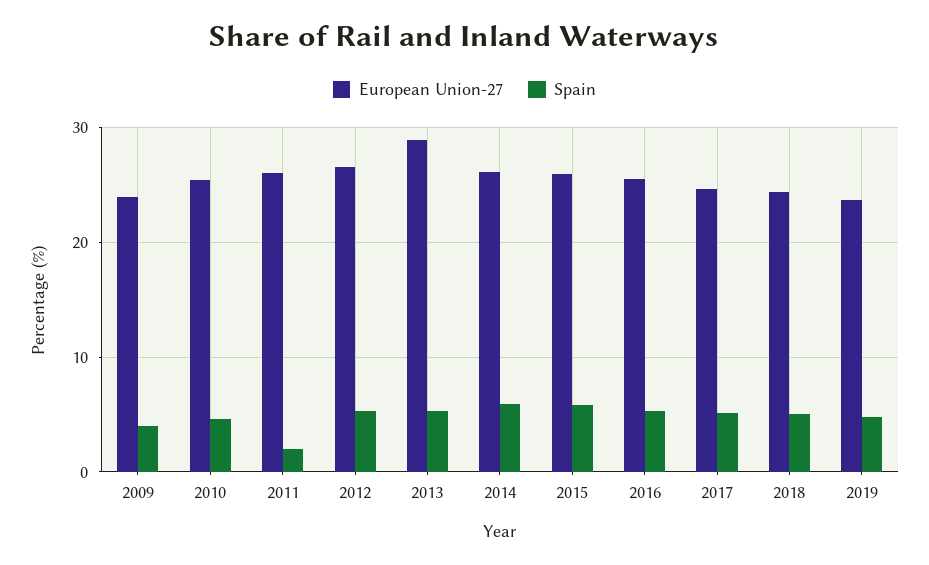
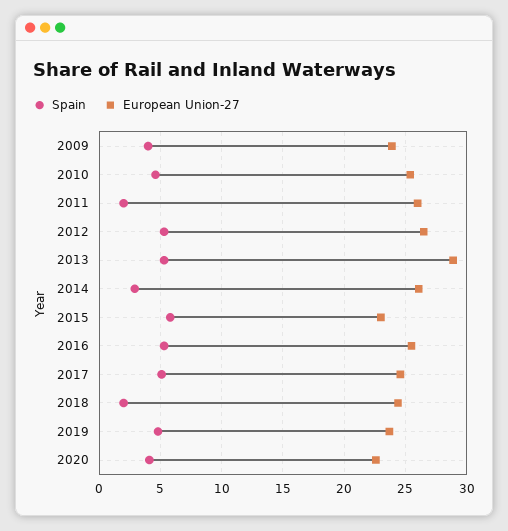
Spain, 2014: 6 -> 3
European Union-27, 2015: 26 -> 23
Spain, 2018: 5 -> 2
Spain, 2020: none -> 4
European Union-27, 2020: none -> 22.5

